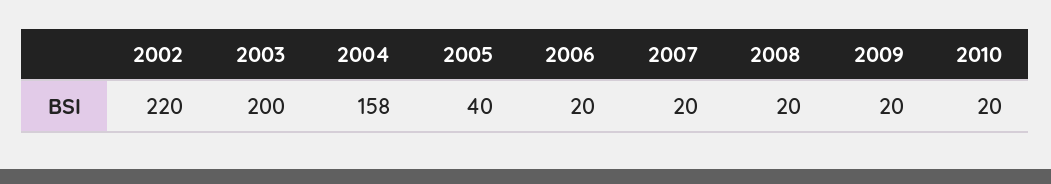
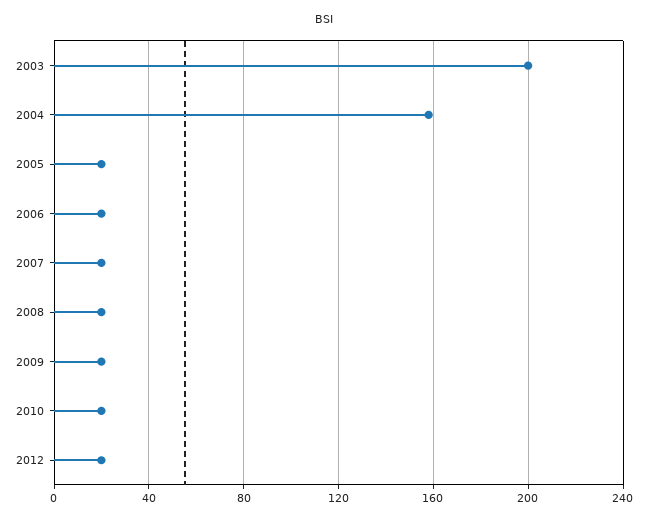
2002: 220 -> none
2005: 40 -> 20
2012: none -> 20

